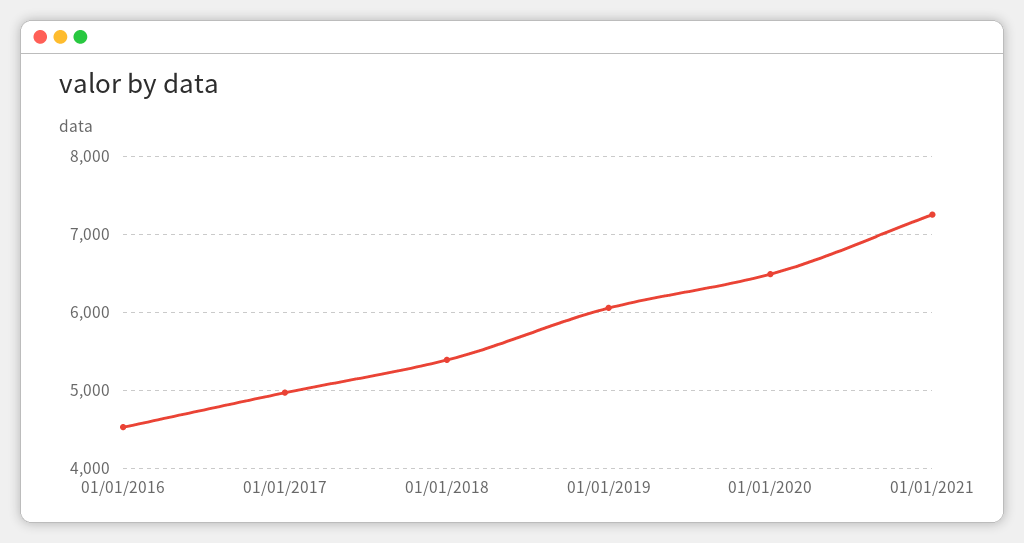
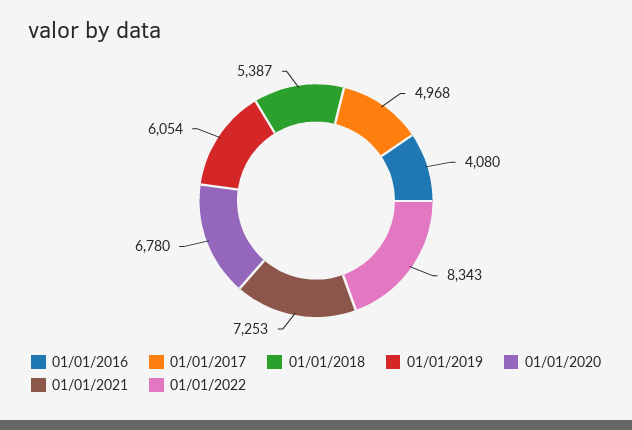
01/01/2016: 4500 -> 4080
01/01/2020: 6500 -> 6780
01/01/2022: none -> 8343

